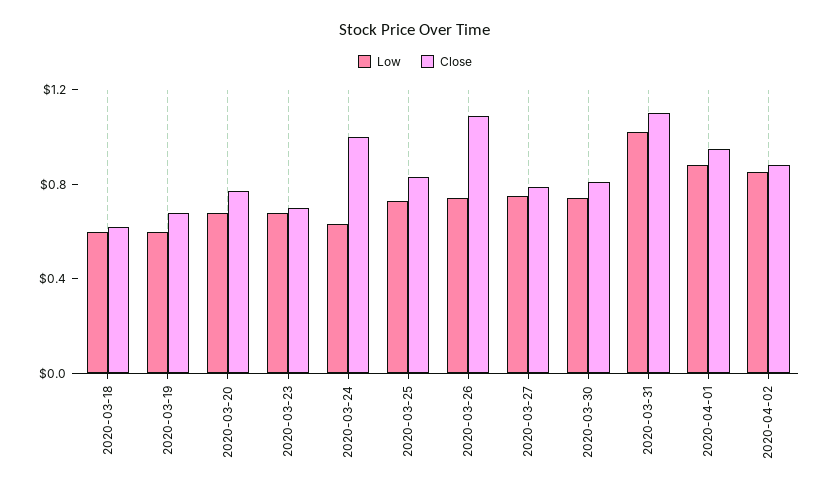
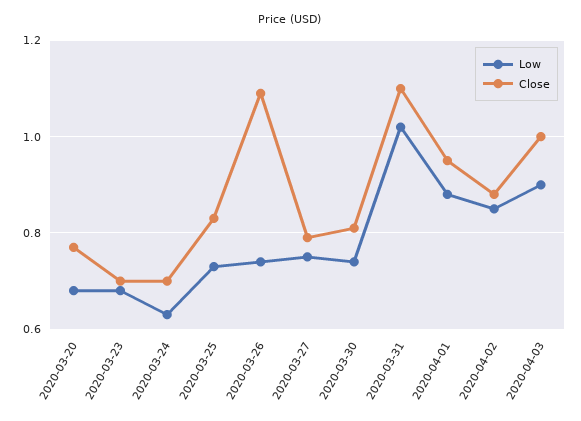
Low, 2020-03-18: 0.6 -> none
Close, 2020-03-18: 0.6 -> none
Low, 2020-03-19: 0.6 -> none
Close, 2020-03-19: 0.7 -> none
Close, 2020-03-24: 1 -> 0.7
Low, 2020-04-03: none -> 0.9
Close, 2020-04-03: none -> 1

